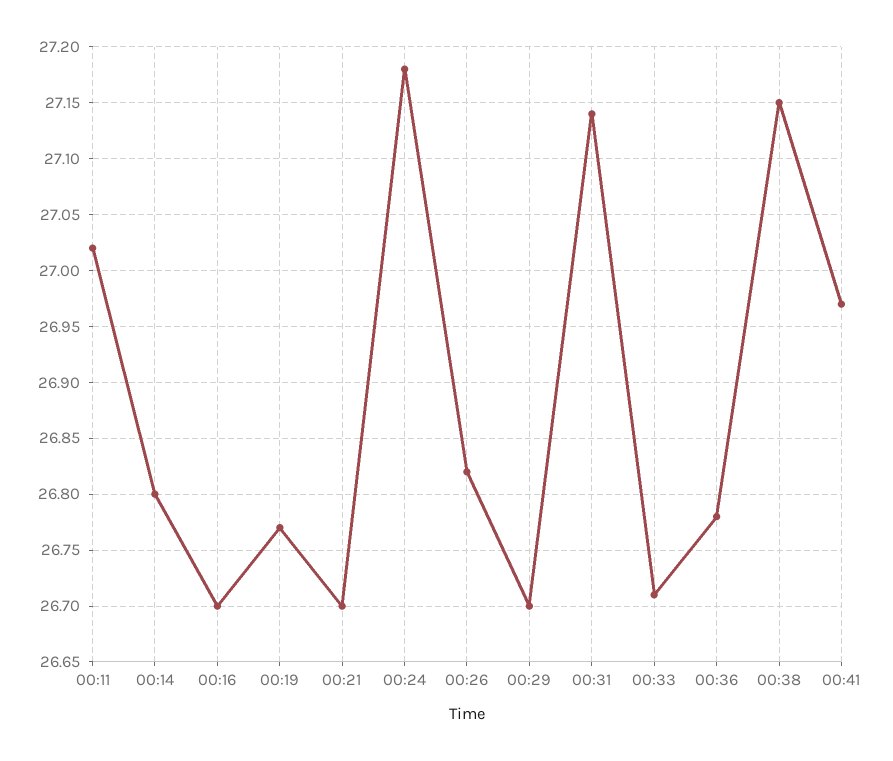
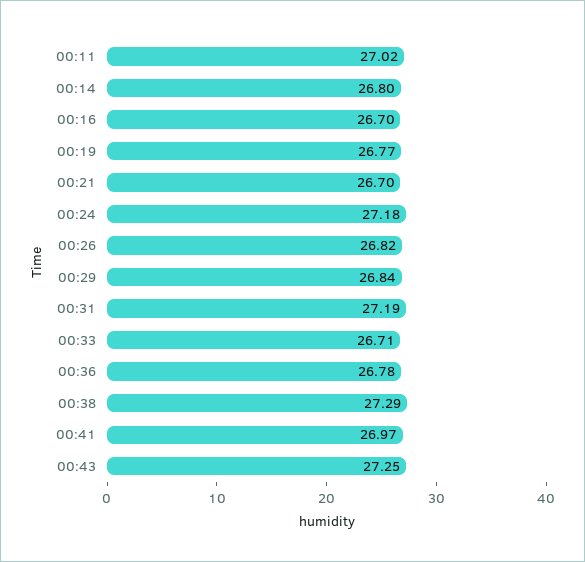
00:29: 26.7 -> 26.84
00:31: 27.14 -> 27.19
00:38: 27.15 -> 27.29
00:43: none -> 27.25

